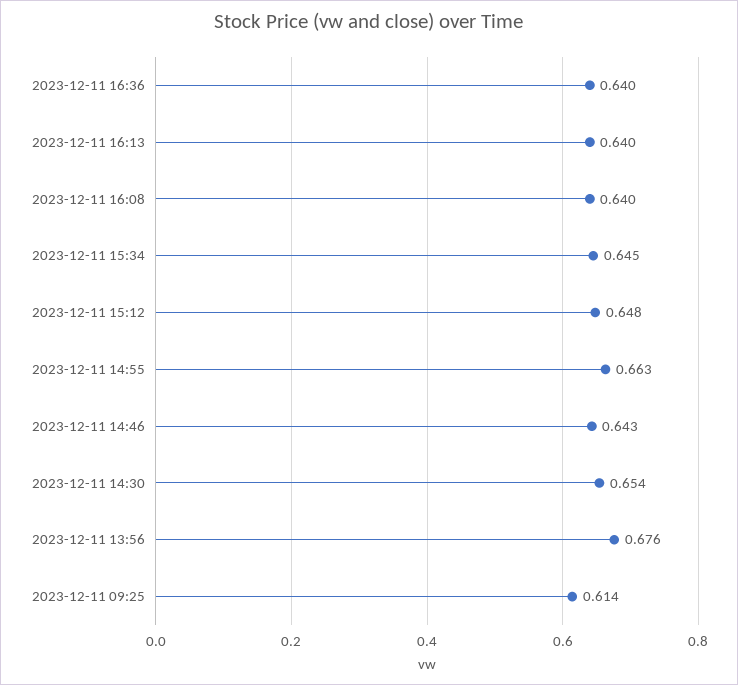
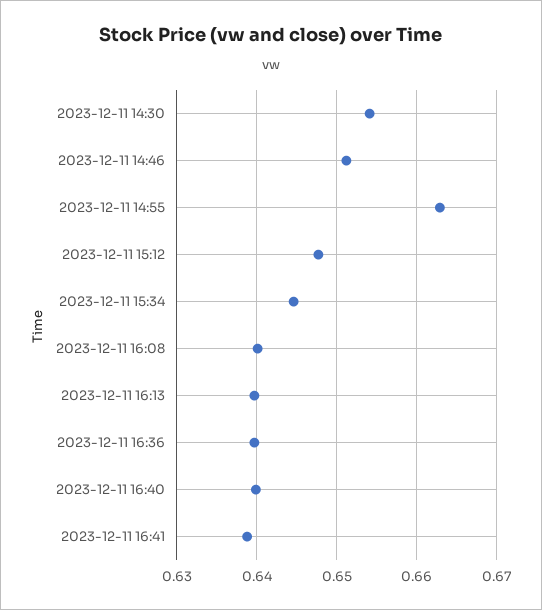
2023-12-11 14:46: 0.643 -> 0.651
2023-12-11 13:56: 0.676 -> none
2023-12-11 09:25: 0.614 -> none
2023-12-11 16:40: none -> 0.64
2023-12-11 16:41: none -> 0.639

